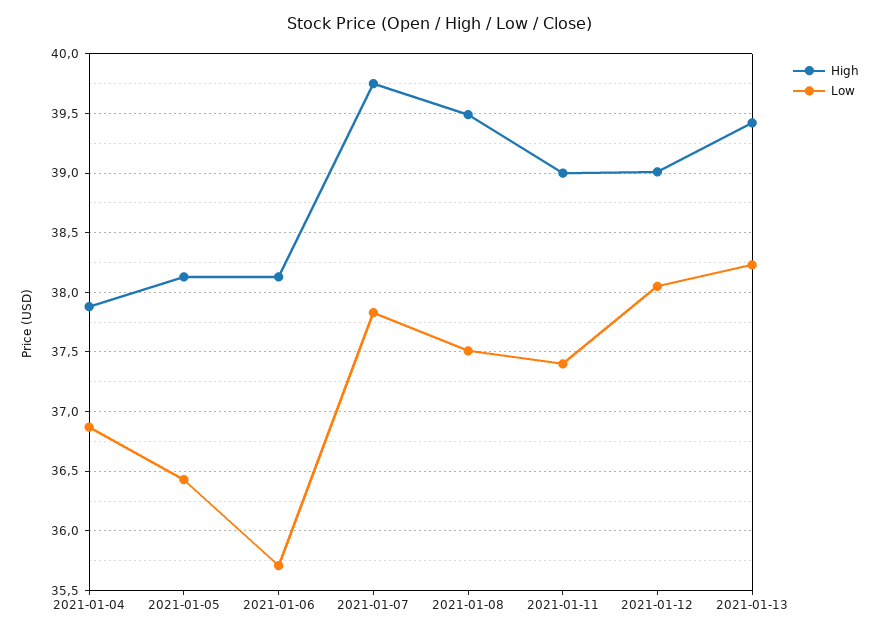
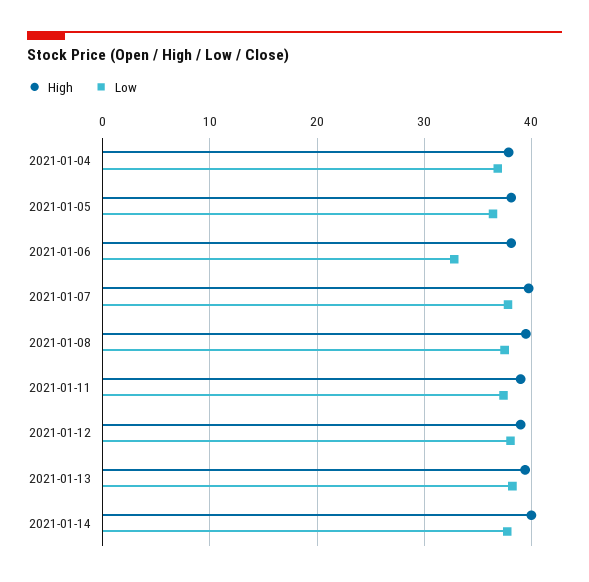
Low, 2021-01-06: 35.7 -> 33
High, 2021-01-14: none -> 40
Low, 2021-01-14: none -> 38

